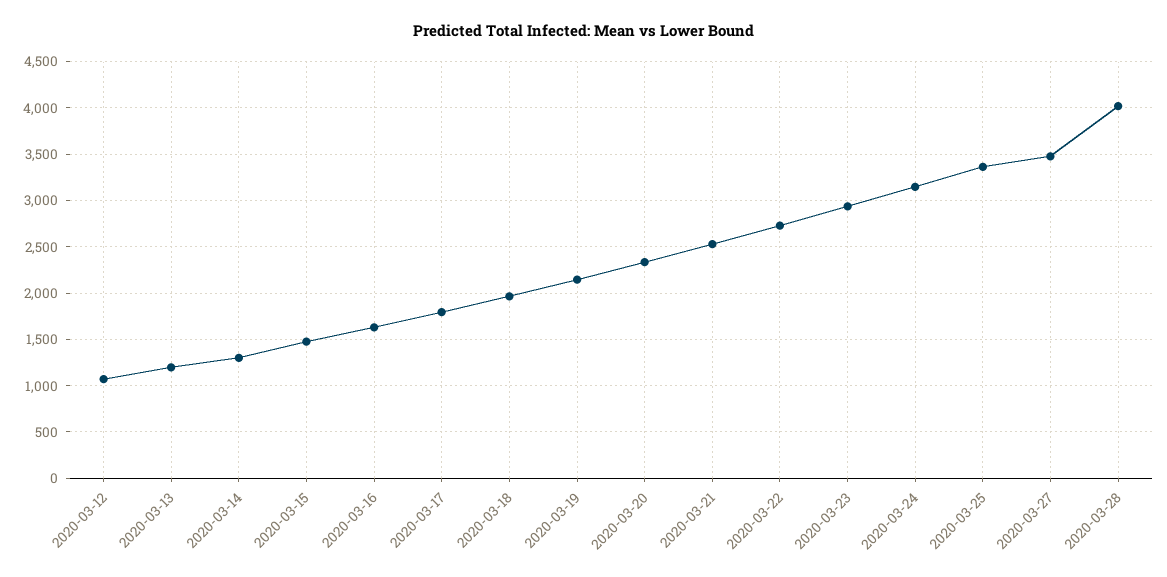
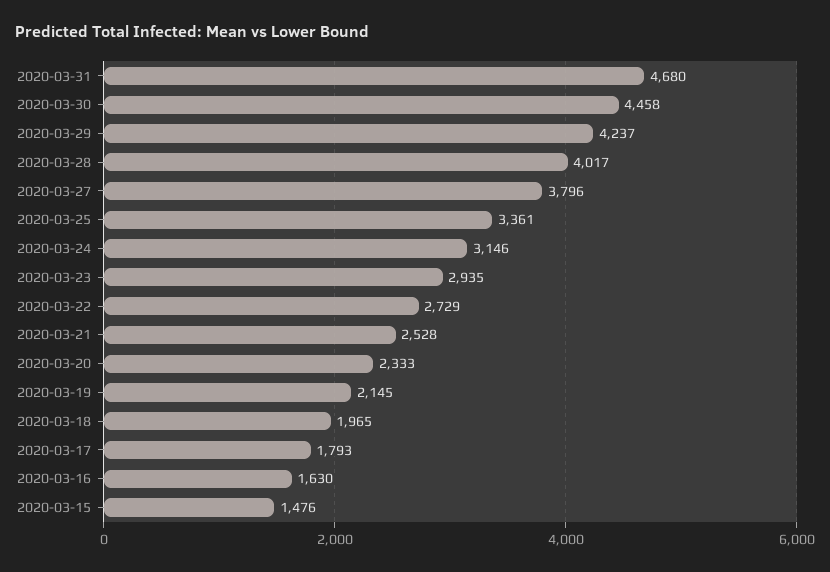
2020-03-12: 1100 -> none
2020-03-13: 1200 -> none
2020-03-14: 1300 -> none
2020-03-27: 3500 -> 3796
2020-03-31: none -> 4680
2020-03-30: none -> 4458
2020-03-29: none -> 4237

